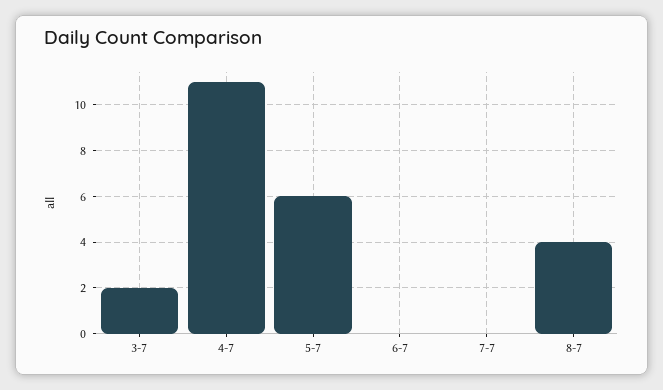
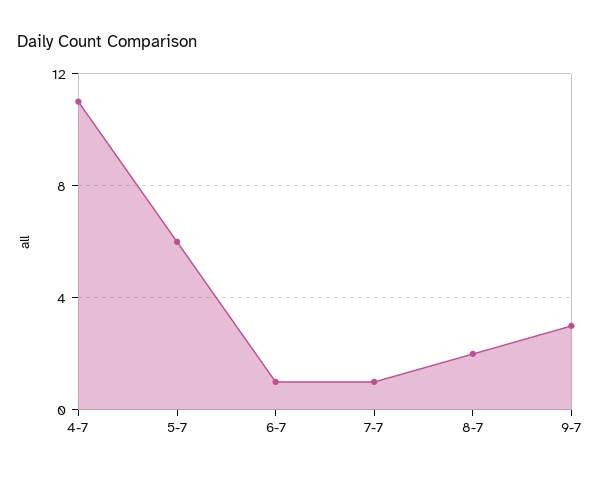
3-7: 2 -> none
6-7: 0 -> 1
7-7: 0 -> 1
8-7: 4 -> 2
9-7: none -> 3

